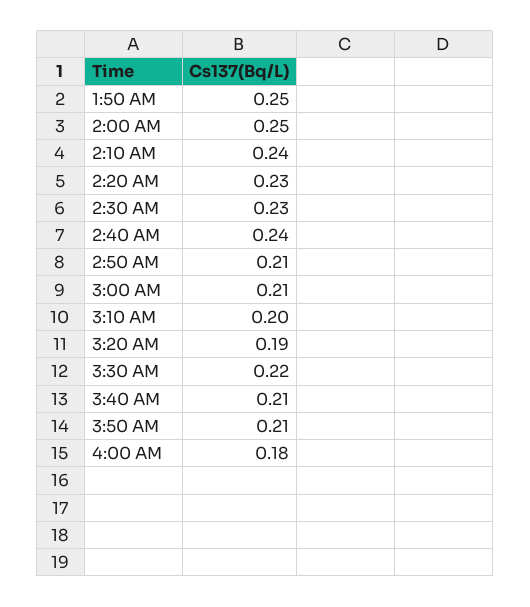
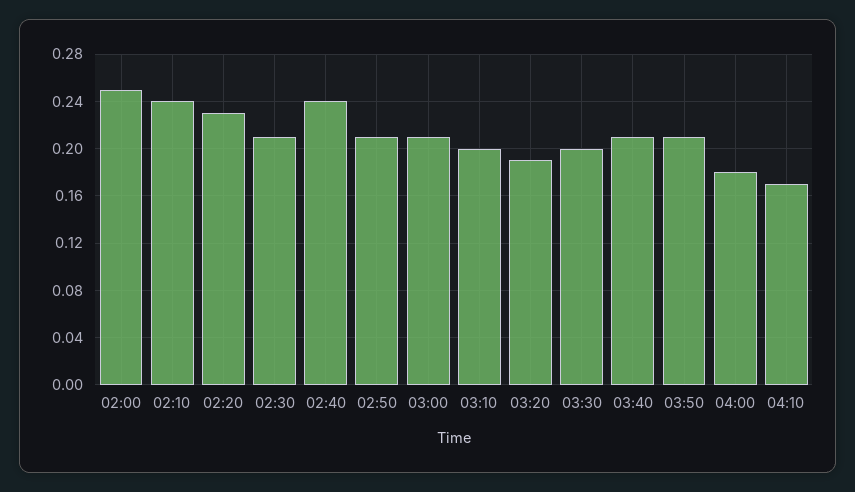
1:50 AM: 0.25 -> none
2:30 AM: 0.23 -> 0.21
3:30 AM: 0.22 -> 0.2
04:10: none -> 0.17

